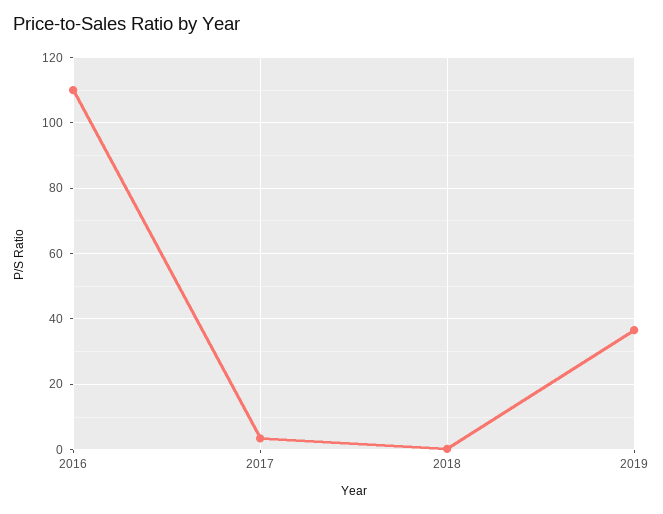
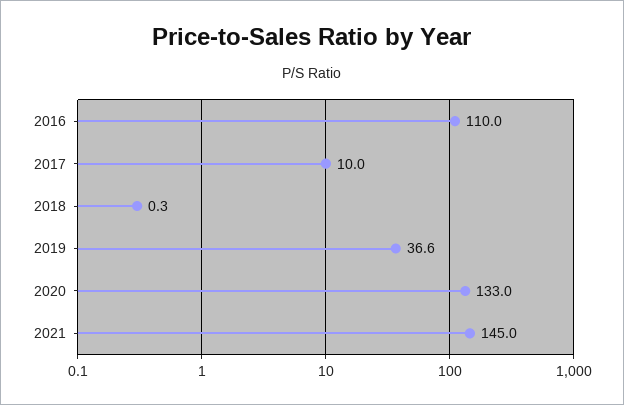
2017: 4 -> 10
2020: none -> 133
2021: none -> 145

